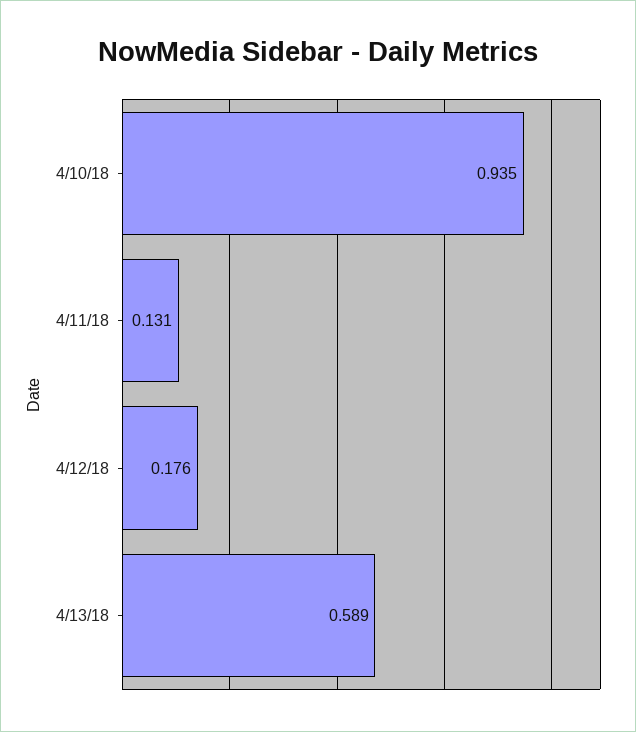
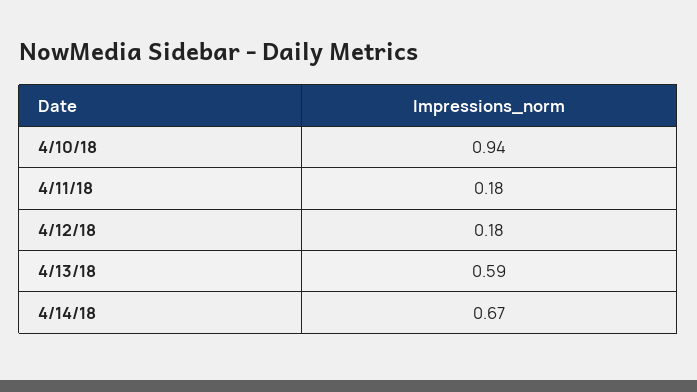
4/11/18: 0.131 -> 0.18
4/14/18: none -> 0.67

